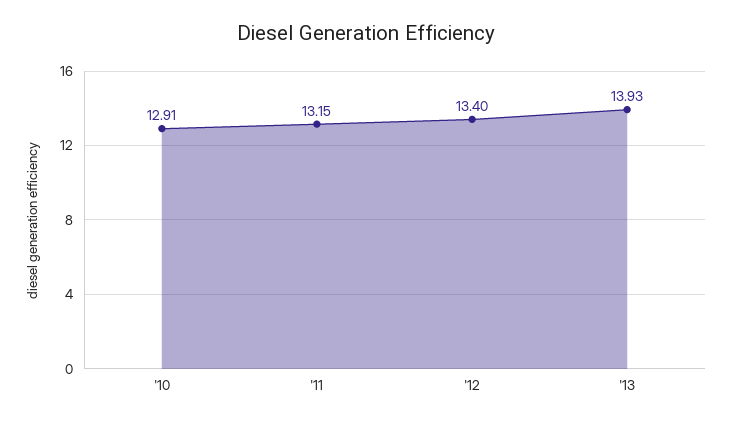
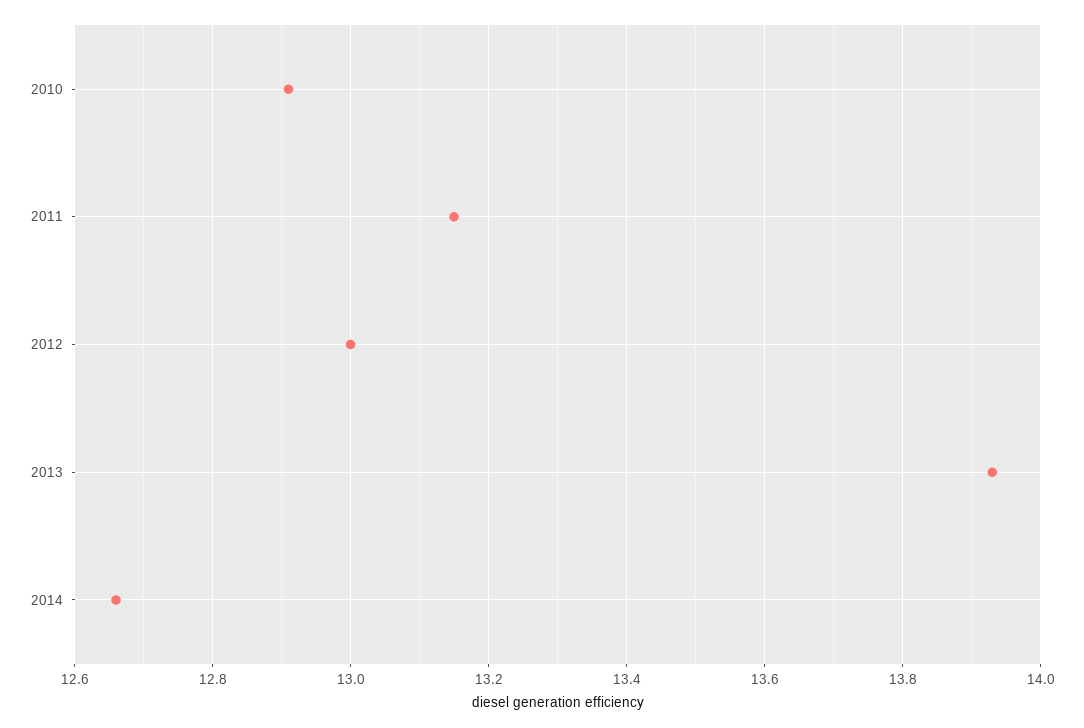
'12: 13.4 -> 13
2014: none -> 12.65

